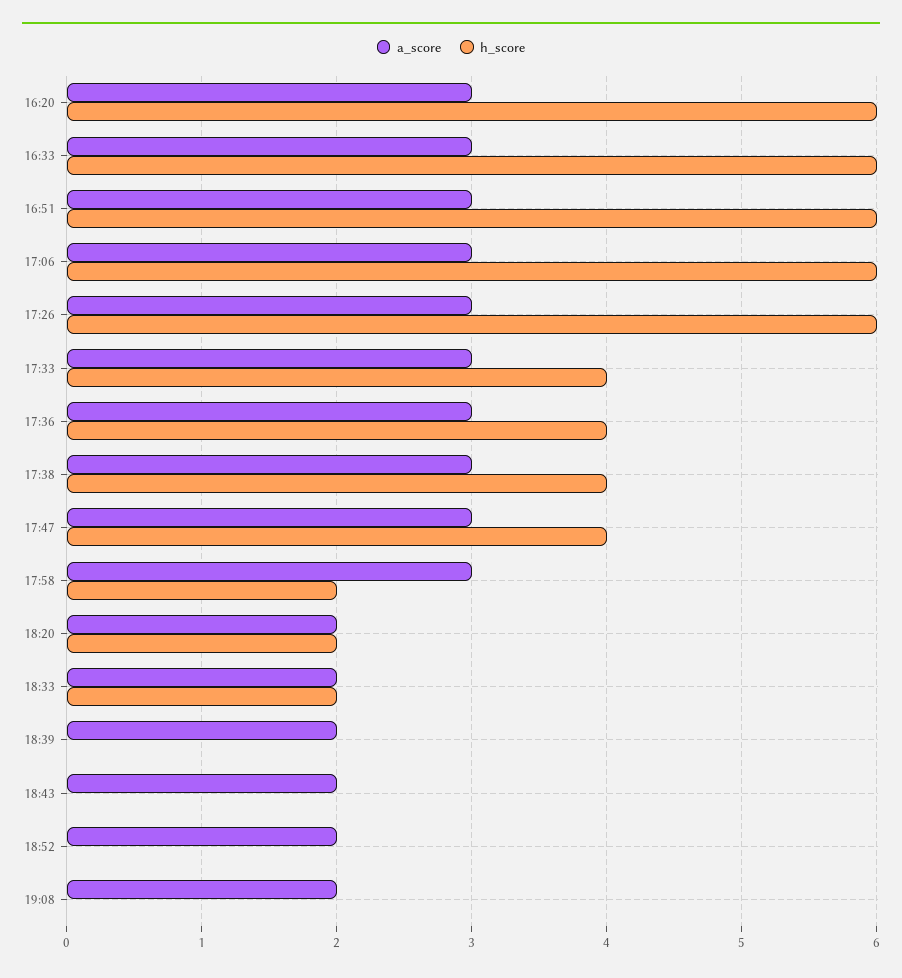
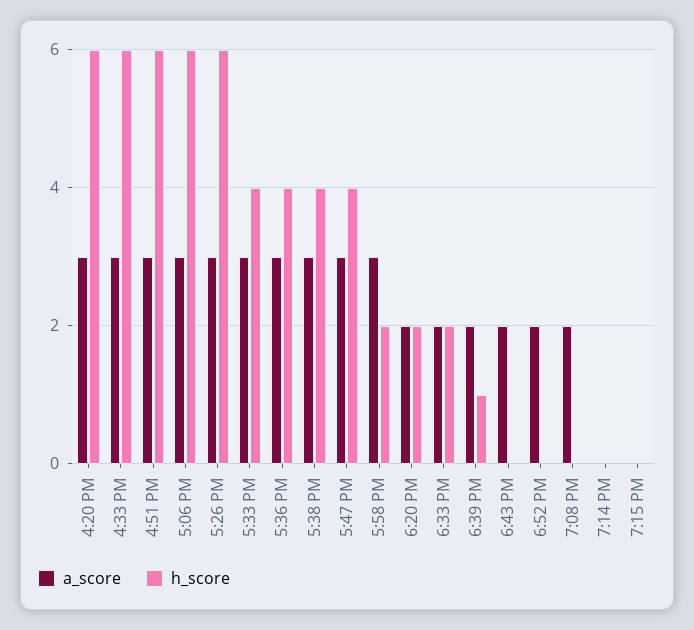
h_score, 18:39: 0 -> 1
a_score, 7:14 PM: none -> 0
h_score, 7:14 PM: none -> 0
a_score, 7:15 PM: none -> 0
h_score, 7:15 PM: none -> 0

